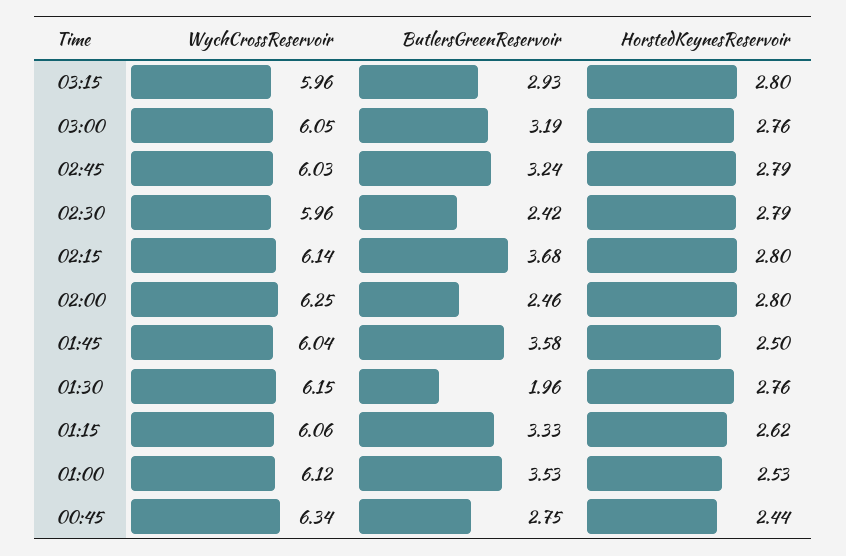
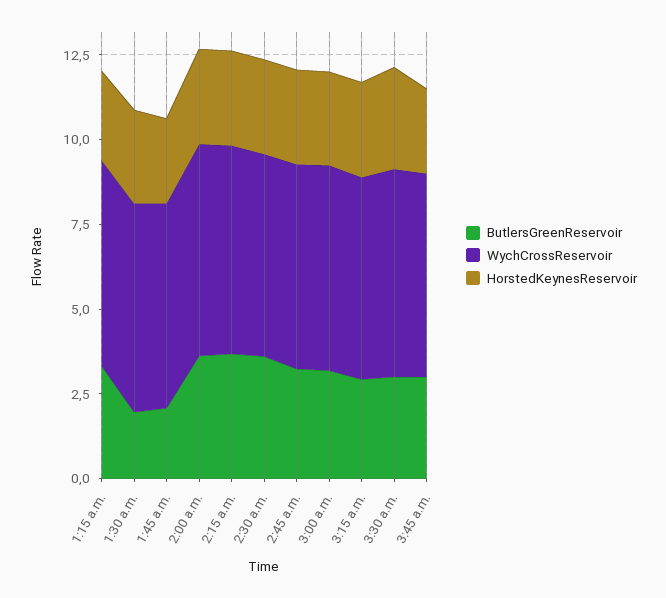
ButlersGreenReservoir, 02:30: 2.42 -> 3.5
ButlersGreenReservoir, 02:00: 2.46 -> 3.5
ButlersGreenReservoir, 01:45: 3.58 -> 2
WychCrossReservoir, 01:00: 6.12 -> none
ButlersGreenReservoir, 01:00: 3.53 -> none
HorstedKeynesReservoir, 01:00: 2.53 -> none
WychCrossReservoir, 00:45: 6.34 -> none
ButlersGreenReservoir, 00:45: 2.75 -> none
HorstedKeynesReservoir, 00:45: 2.44 -> none
ButlersGreenReservoir, 3:30 a.m.: none -> 3
WychCrossReservoir, 3:30 a.m.: none -> 6
HorstedKeynesReservoir, 3:30 a.m.: none -> 3
ButlersGreenReservoir, 3:45 a.m.: none -> 3
WychCrossReservoir, 3:45 a.m.: none -> 6
HorstedKeynesReservoir, 3:45 a.m.: none -> 2.5

